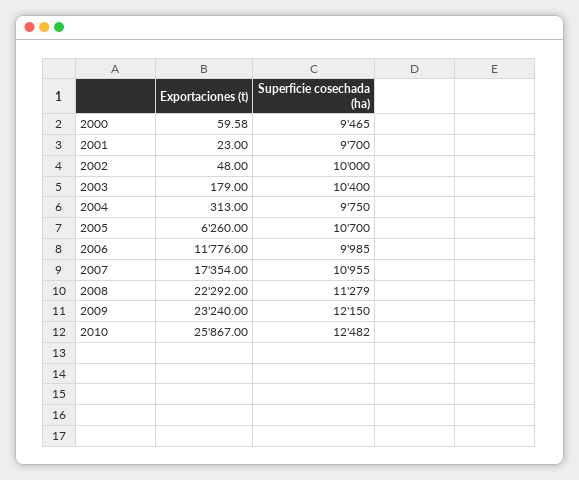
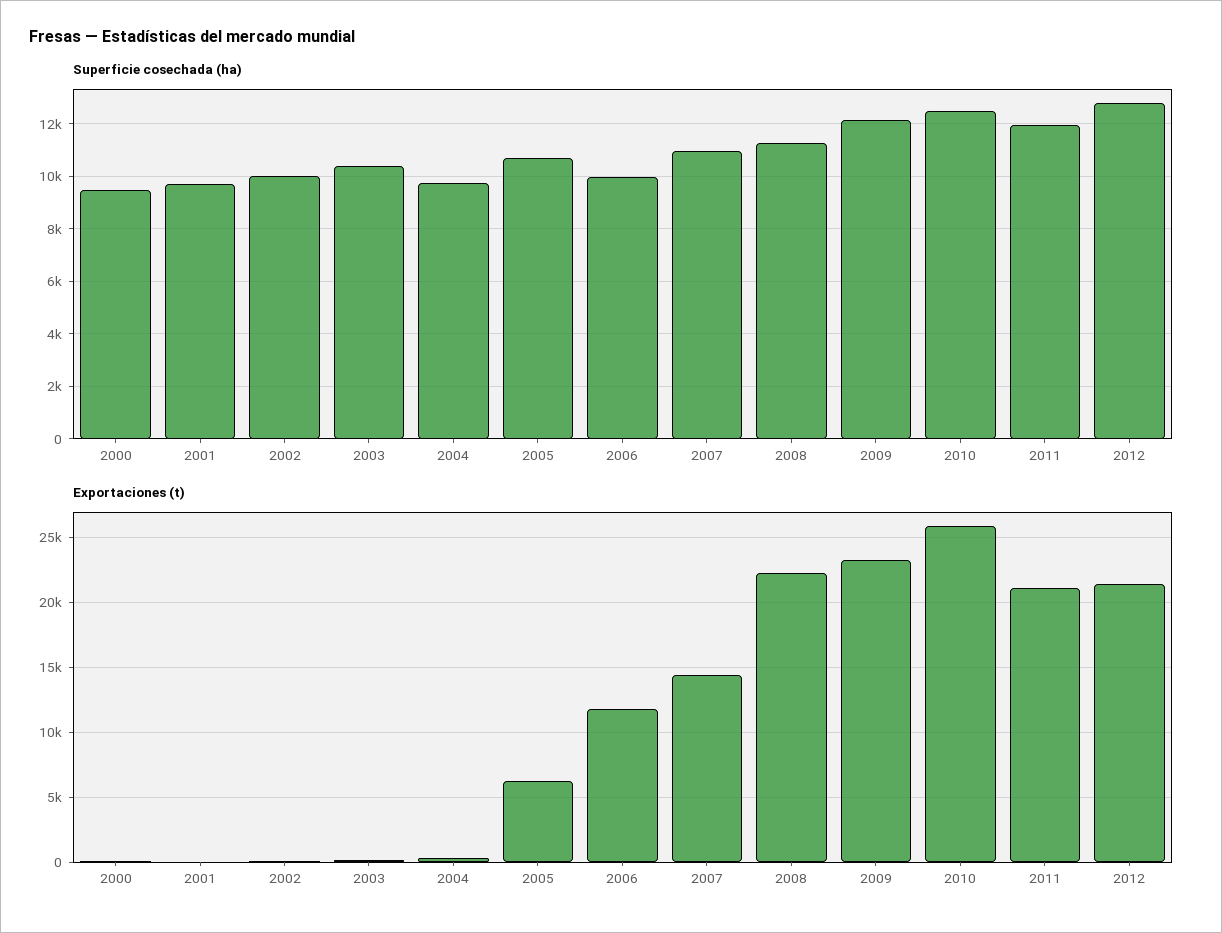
Exportaciones (t), 2007: 17354 -> 14500
Superficie cosechada (ha), 2011: none -> 12000
Superficie cosechada (ha), 2012: none -> 12750
Exportaciones (t), 2011: none -> 21000
Exportaciones (t), 2012: none -> 21500

